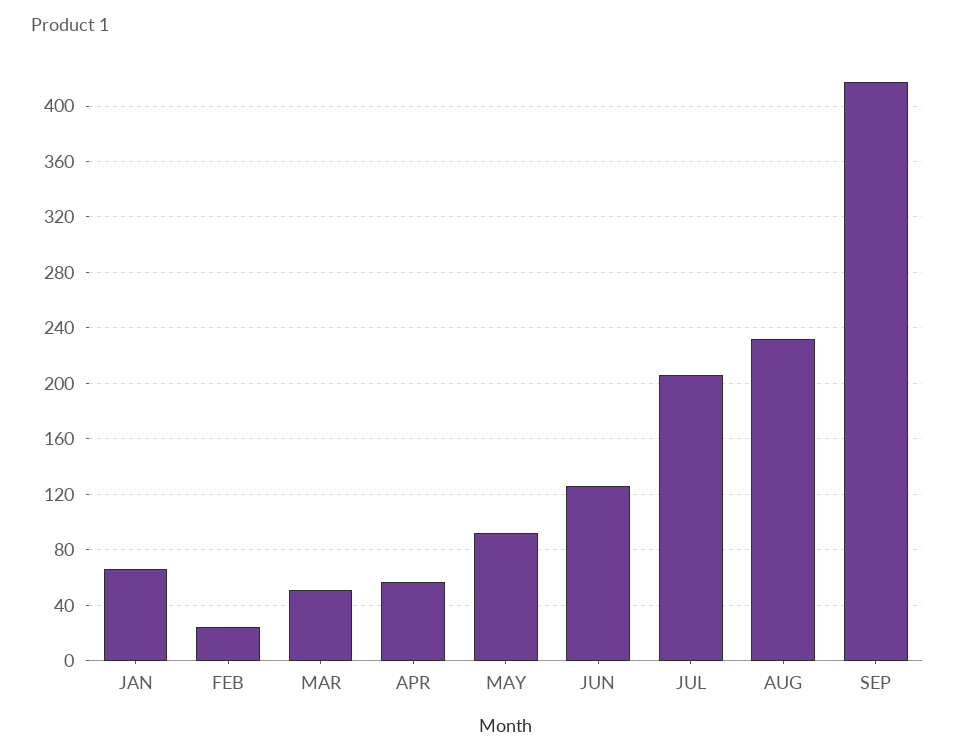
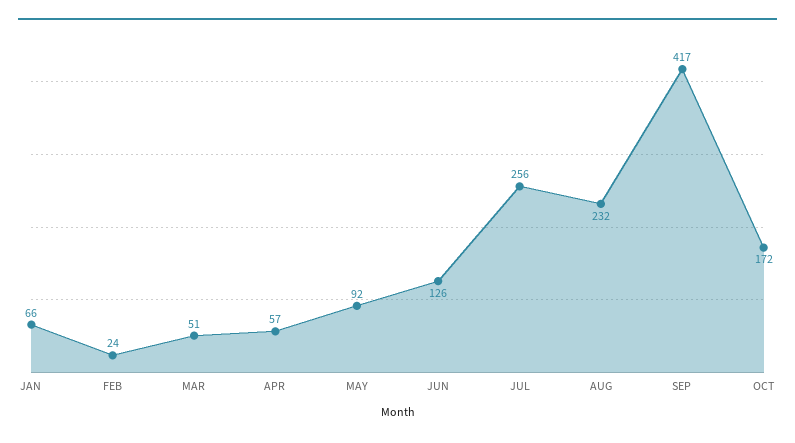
JUL: 205 -> 256
OCT: none -> 172

